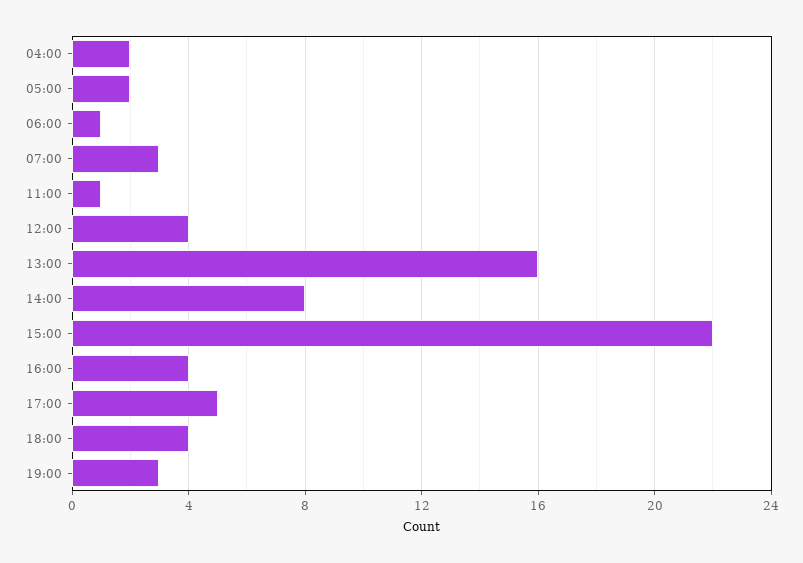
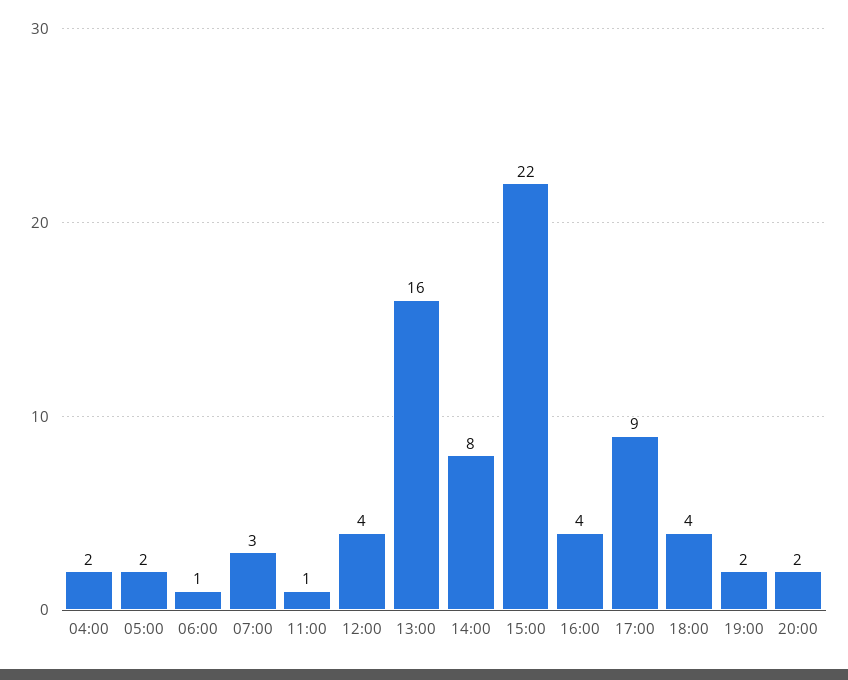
17:00: 5 -> 9
19:00: 3 -> 2
20:00: none -> 2

